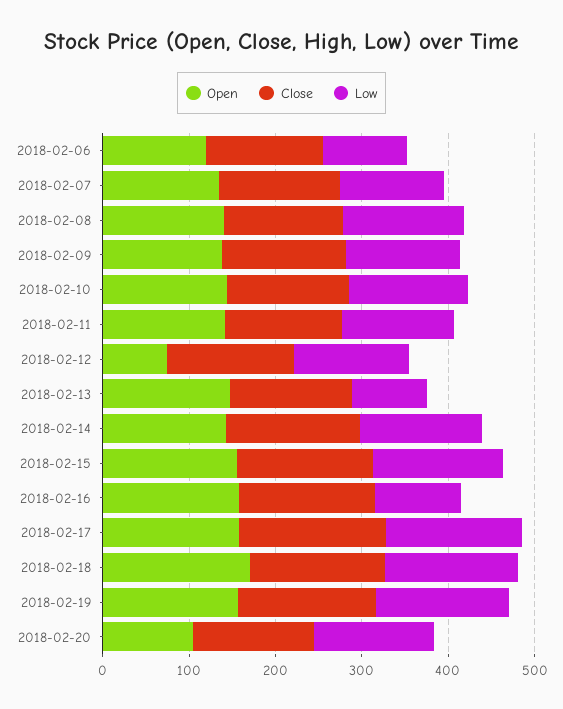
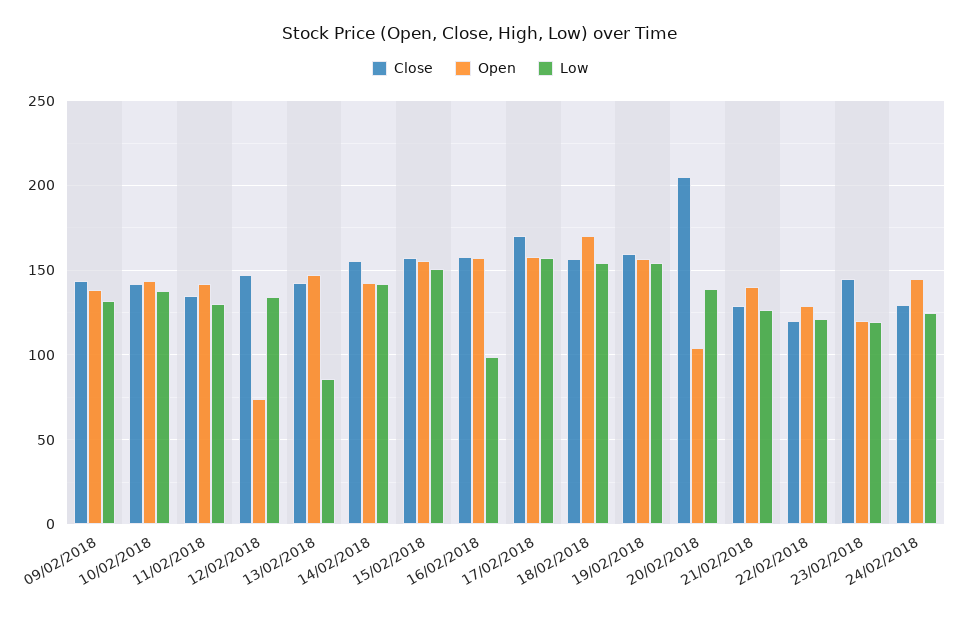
Open, 2018-02-06: 120 -> none
Close, 2018-02-06: 140 -> none
Low, 2018-02-06: 100 -> none
Open, 2018-02-07: 140 -> none
Close, 2018-02-07: 140 -> none
Low, 2018-02-07: 120 -> none
Open, 2018-02-08: 140 -> none
Close, 2018-02-08: 140 -> none
Low, 2018-02-08: 140 -> none
Close, 2018-02-20: 140 -> 205
Close, 21/02/2018: none -> 130
Open, 21/02/2018: none -> 140
Low, 21/02/2018: none -> 125
Close, 22/02/2018: none -> 120
Open, 22/02/2018: none -> 130
Low, 22/02/2018: none -> 120
Close, 23/02/2018: none -> 145
Open, 23/02/2018: none -> 120
Low, 23/02/2018: none -> 120
Close, 24/02/2018: none -> 130
Open, 24/02/2018: none -> 145
Low, 24/02/2018: none -> 125

